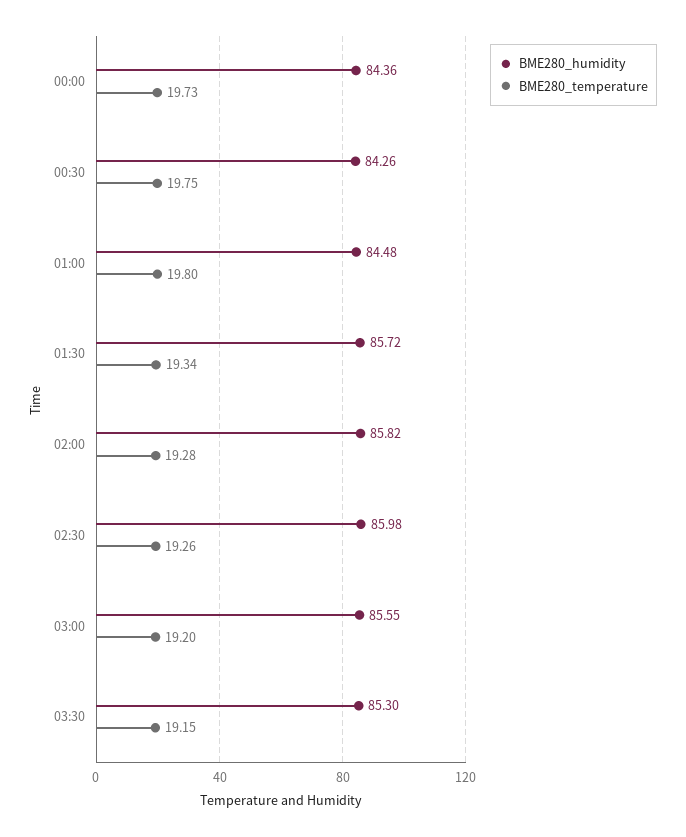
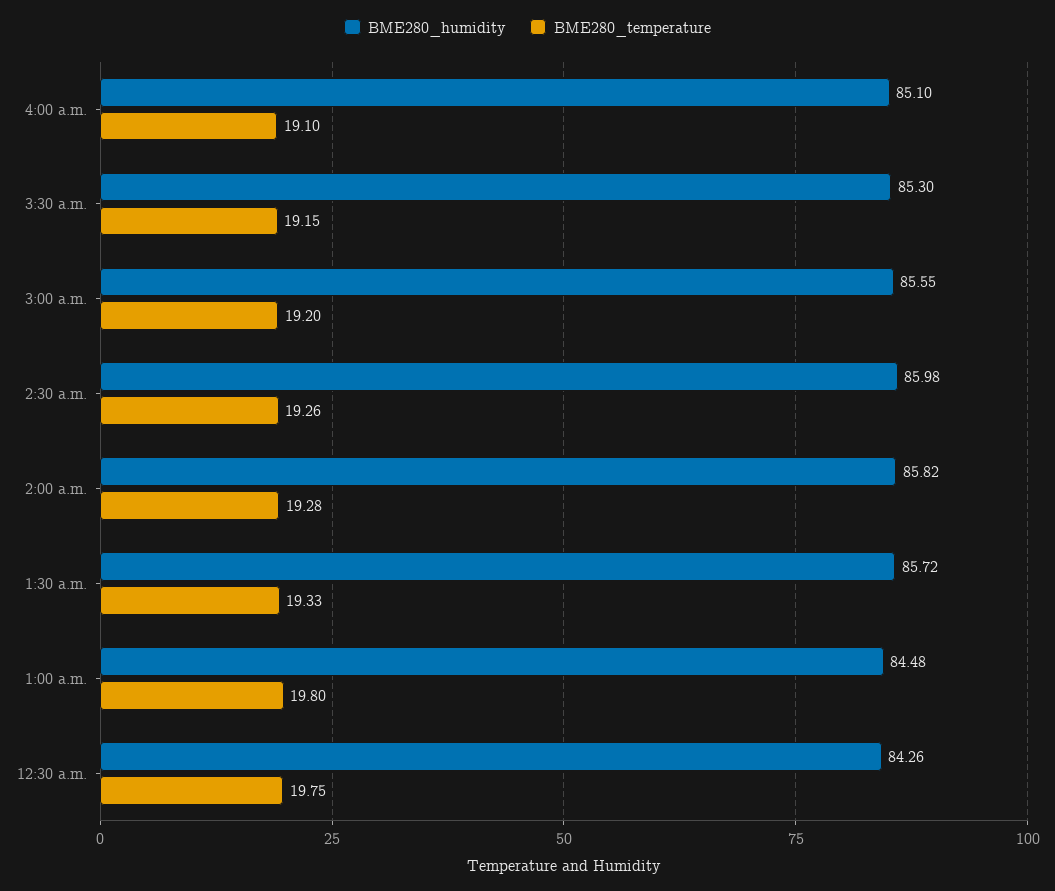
BME280_humidity, 00:00: 84.36 -> none
BME280_temperature, 00:00: 19.73 -> none
BME280_temperature, 01:30: 19.34 -> 19.33
BME280_humidity, 4:00 a.m.: none -> 85.1
BME280_temperature, 4:00 a.m.: none -> 19.1

